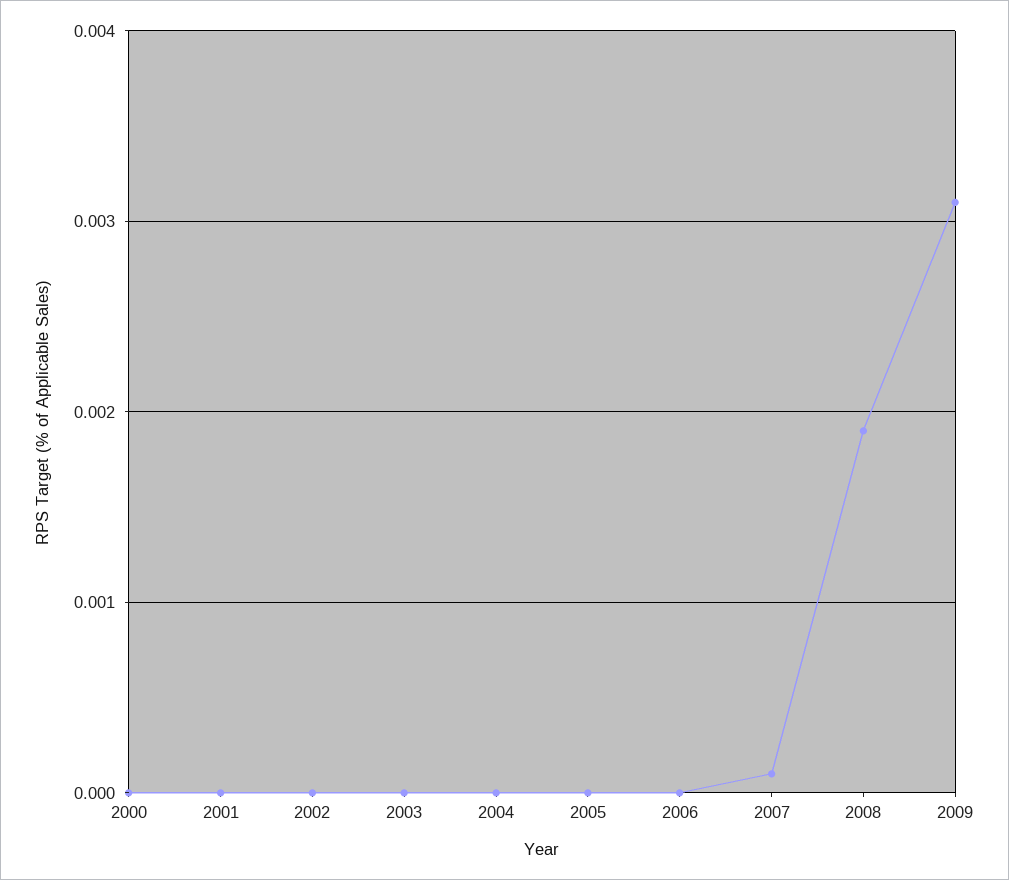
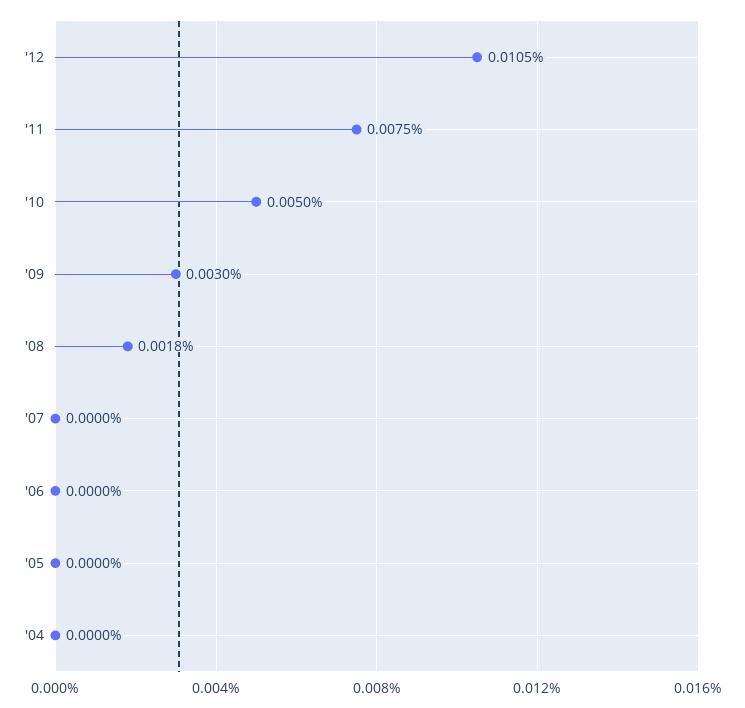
2000: 0 -> none
2001: 0 -> none
2002: 0 -> none
2003: 0 -> none
2007: 0.0001 -> 0
2008: 0.0019 -> 0.0018
2009: 0.0031 -> 0.003
'12: none -> 0.0105
'11: none -> 0.0075
'10: none -> 0.005

